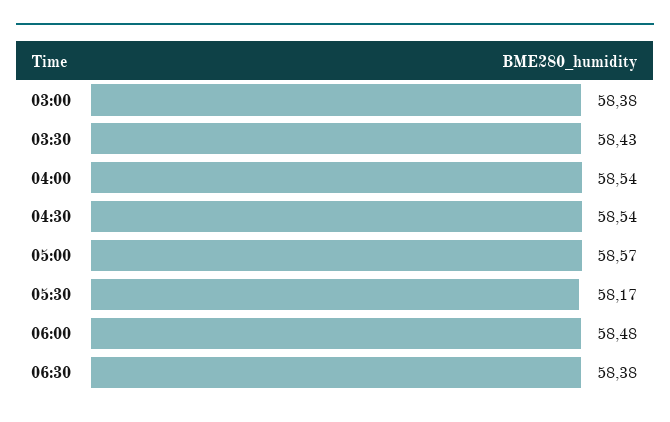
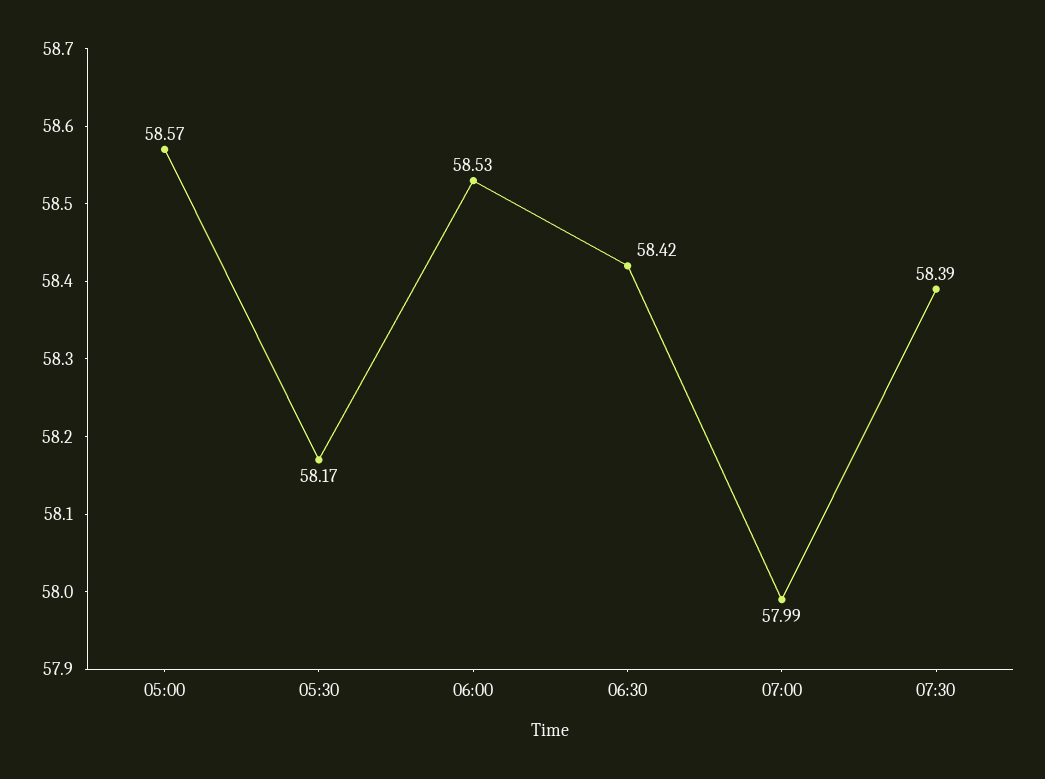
03:00: 58.38 -> none
03:30: 58.43 -> none
04:00: 58.54 -> none
04:30: 58.54 -> none
06:00: 58.48 -> 58.53
06:30: 58.38 -> 58.42
07:00: none -> 57.99
07:30: none -> 58.39

